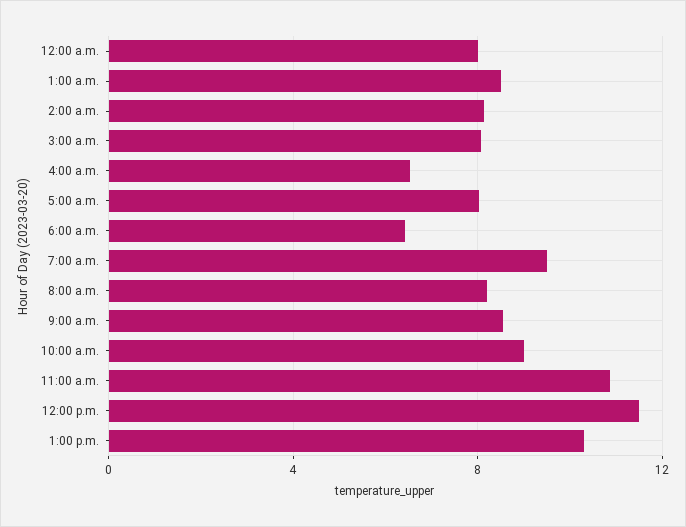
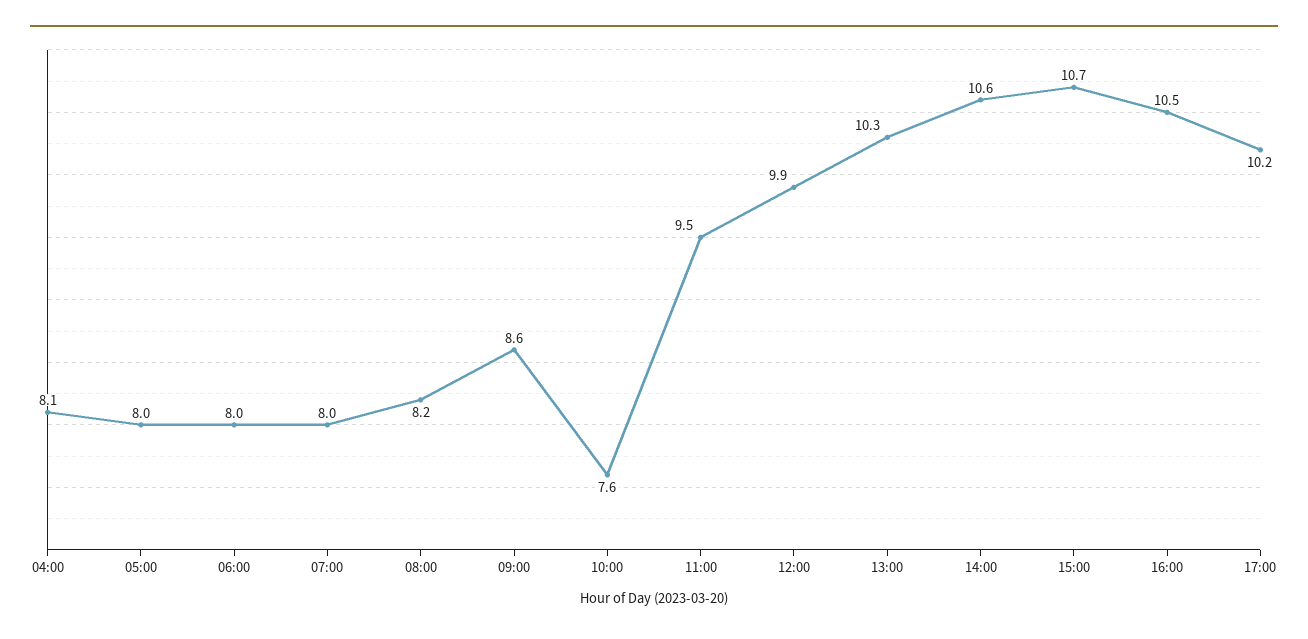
12:00 a.m.: 8 -> none
1:00 a.m.: 8.5 -> none
2:00 a.m.: 8 -> none
3:00 a.m.: 8 -> none
4:00 a.m.: 6.5 -> 8.1
6:00 a.m.: 6.5 -> 8
7:00 a.m.: 9.5 -> 8
10:00 a.m.: 9 -> 7.6
11:00 a.m.: 11 -> 9.5
12:00 p.m.: 11.5 -> 9.9
14:00: none -> 10.6
15:00: none -> 10.7
16:00: none -> 10.5
17:00: none -> 10.2

